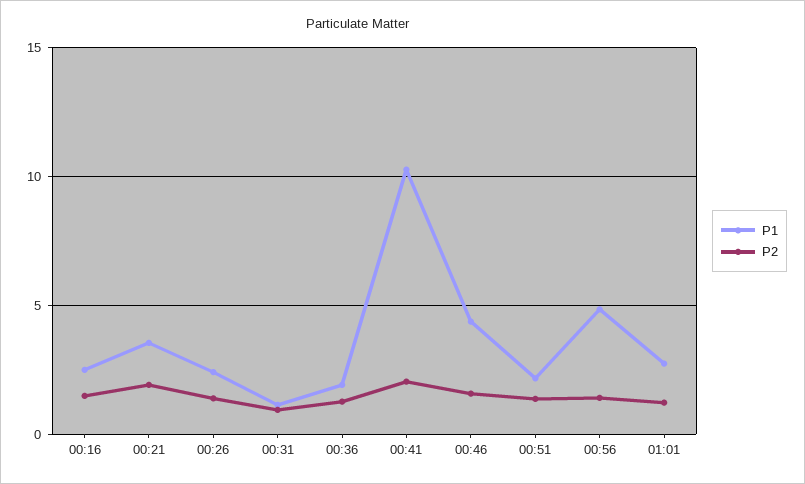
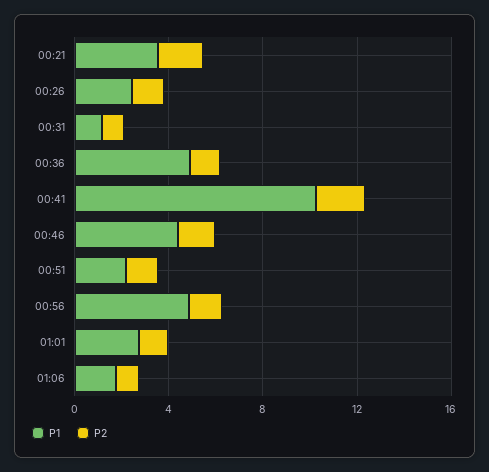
P1, 00:16: 2.5 -> none
P2, 00:16: 1.5 -> none
P1, 00:36: 2 -> 5
P1, 01:06: none -> 2
P2, 01:06: none -> 1

